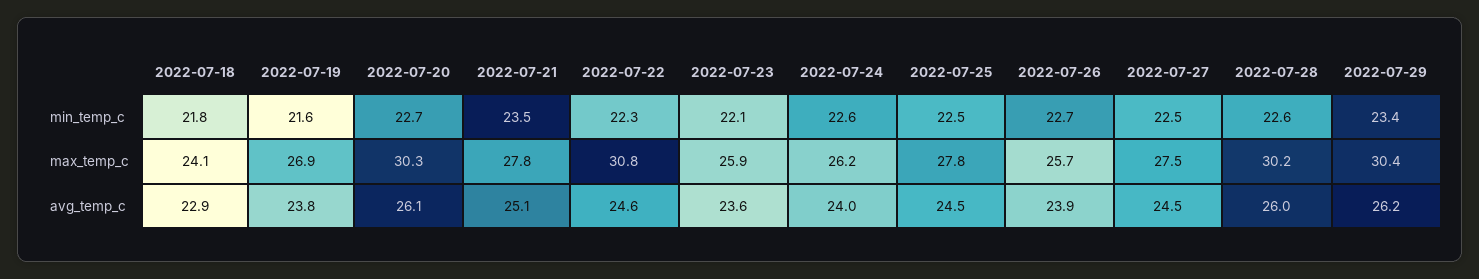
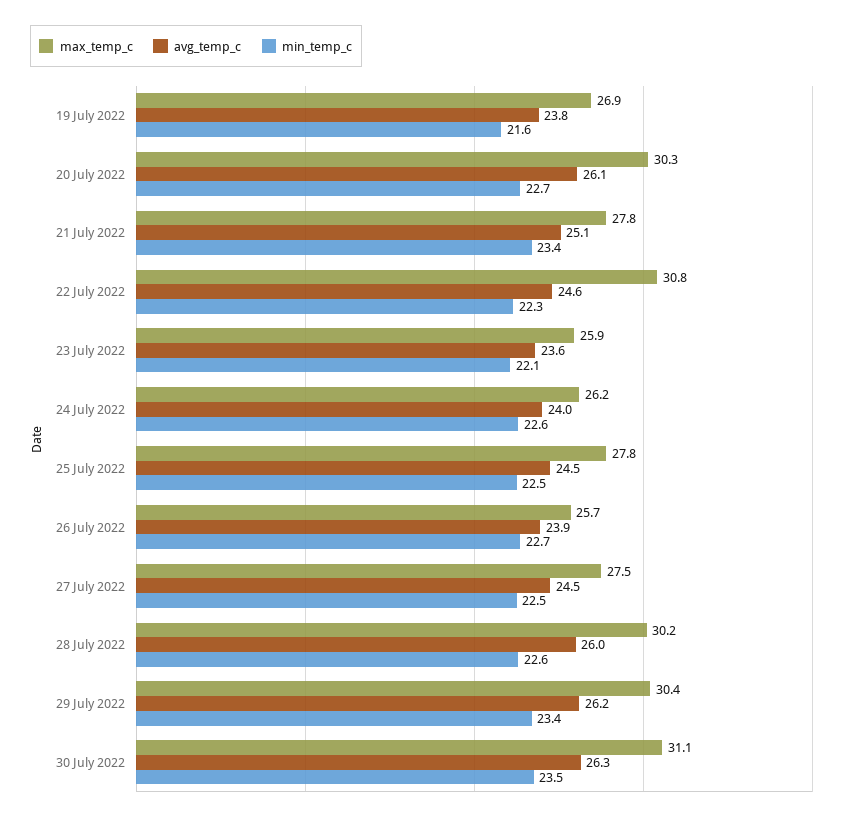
min_temp_c, 2022-07-18: 21.8 -> none
min_temp_c, 2022-07-21: 23.5 -> 23.4
max_temp_c, 2022-07-18: 24.1 -> none
avg_temp_c, 2022-07-18: 22.9 -> none
max_temp_c, 30 July 2022: none -> 31.1
avg_temp_c, 30 July 2022: none -> 26.3
min_temp_c, 30 July 2022: none -> 23.5

